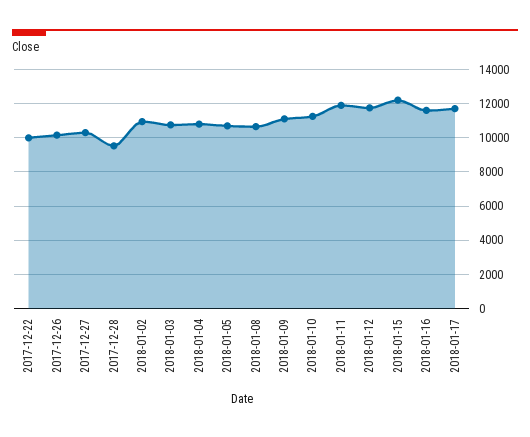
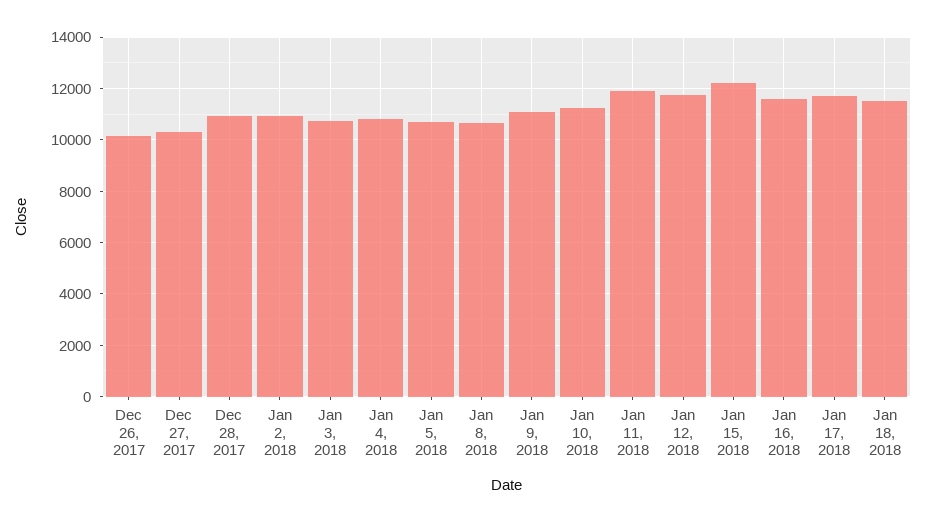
2017-12-22: 10000 -> none
2017-12-28: 9500 -> 11000
Jan 18, 2018: none -> 11500

